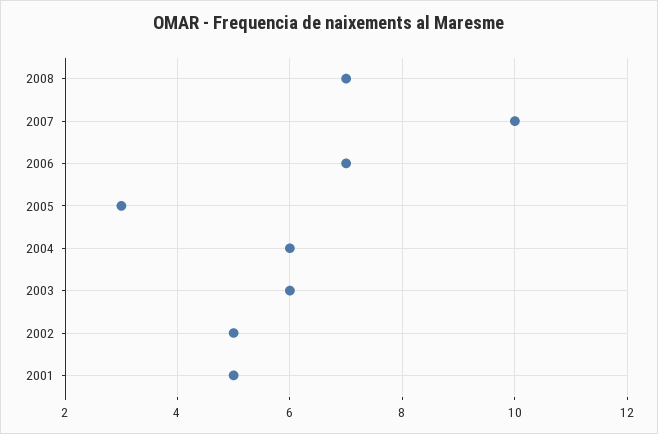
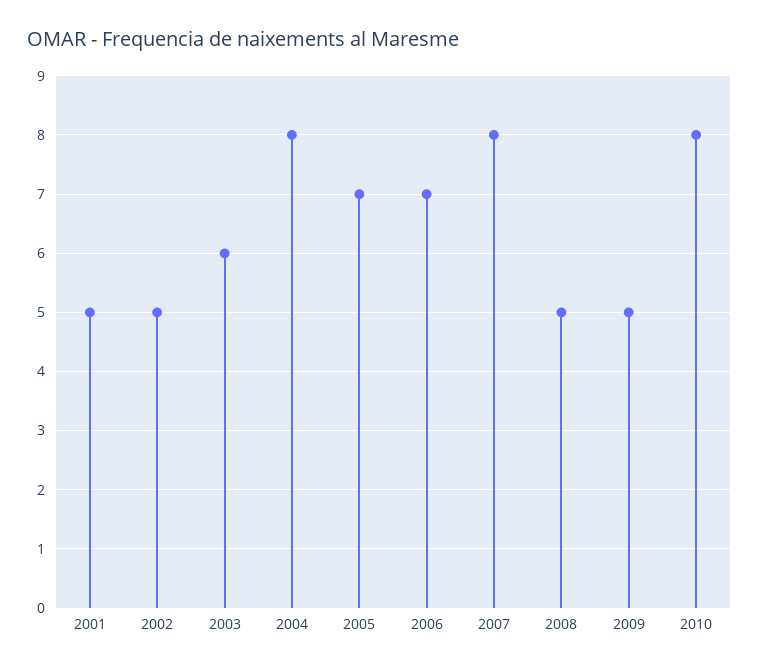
2008: 7 -> 5
2007: 10 -> 8
2005: 3 -> 7
2004: 6 -> 8
2009: none -> 5
2010: none -> 8

